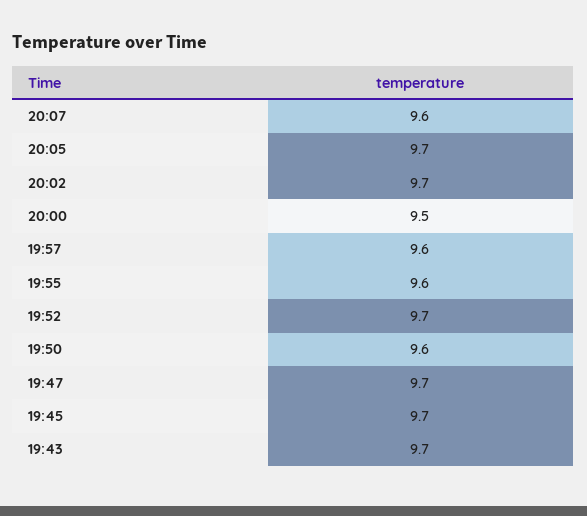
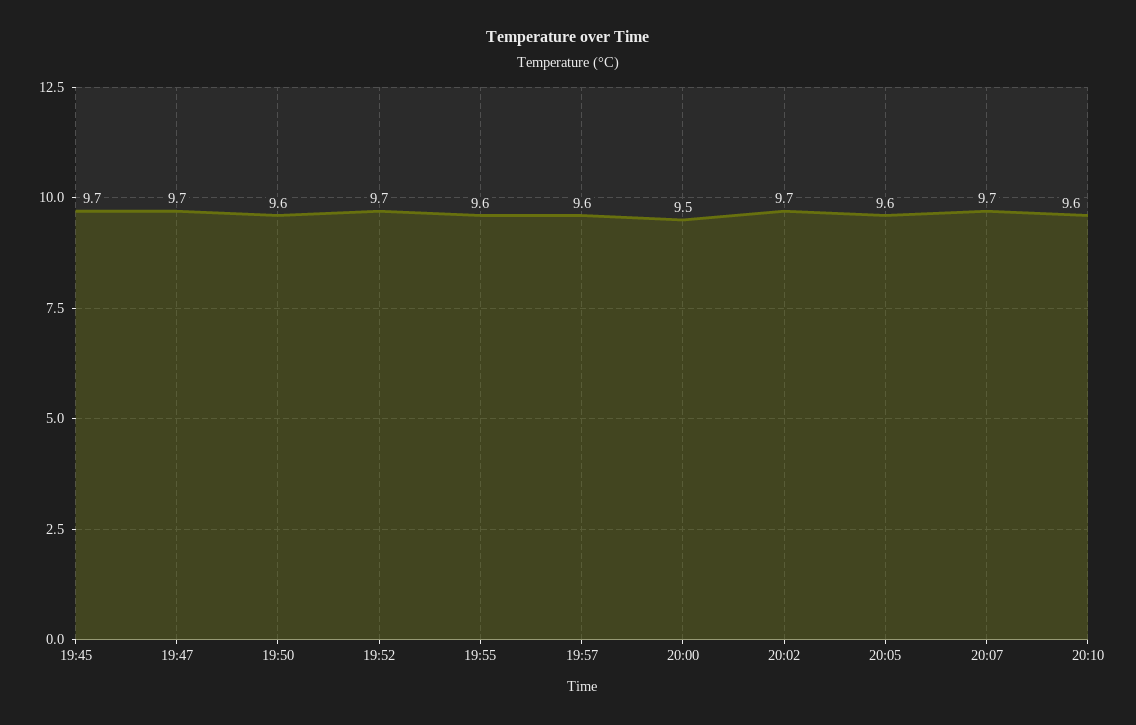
20:07: 9.6 -> 9.7
20:05: 9.7 -> 9.6
19:43: 9.7 -> none
20:10: none -> 9.6

